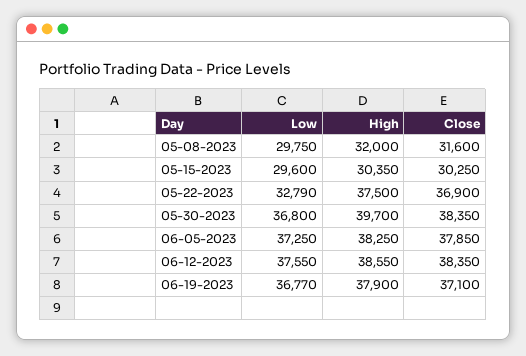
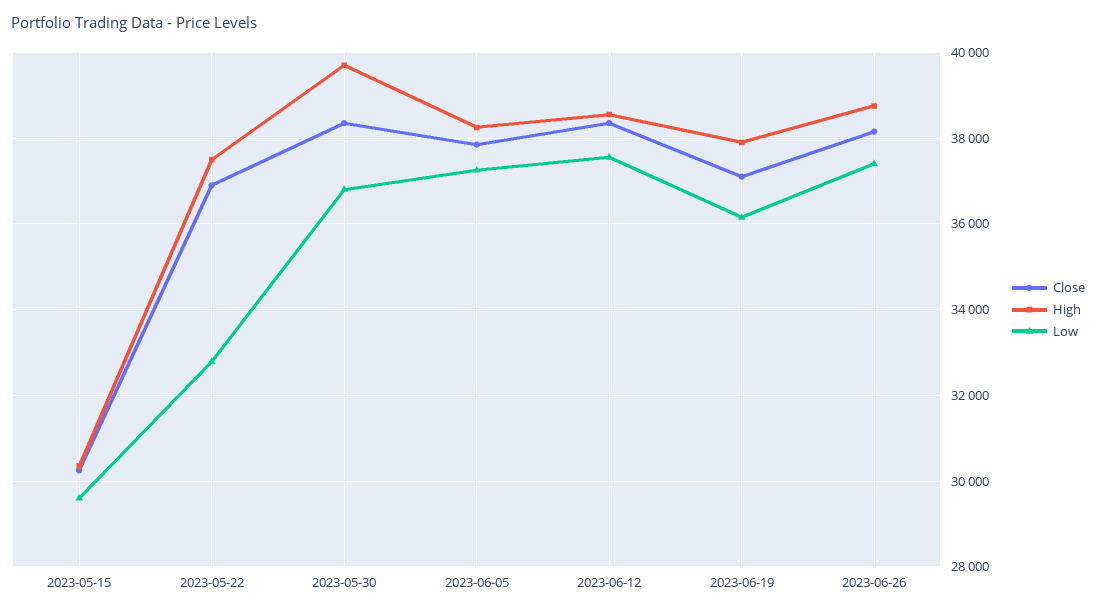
Low, 05-08-2023: 29750 -> none
High, 05-08-2023: 32000 -> none
Close, 05-08-2023: 31600 -> none
Low, 06-19-2023: 36770 -> 36200
Close, 2023-06-26: none -> 38200
High, 2023-06-26: none -> 38800
Low, 2023-06-26: none -> 37400

